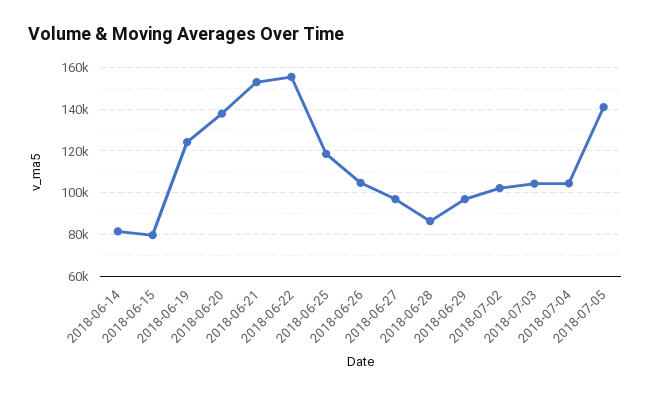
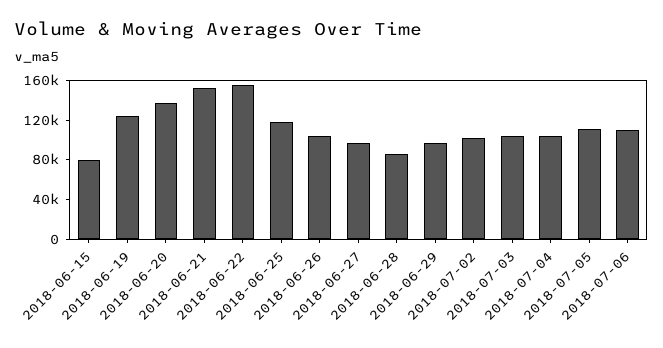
2018-06-14: 80000 -> none
2018-07-05: 140000 -> 110000
2018-07-06: none -> 110000

